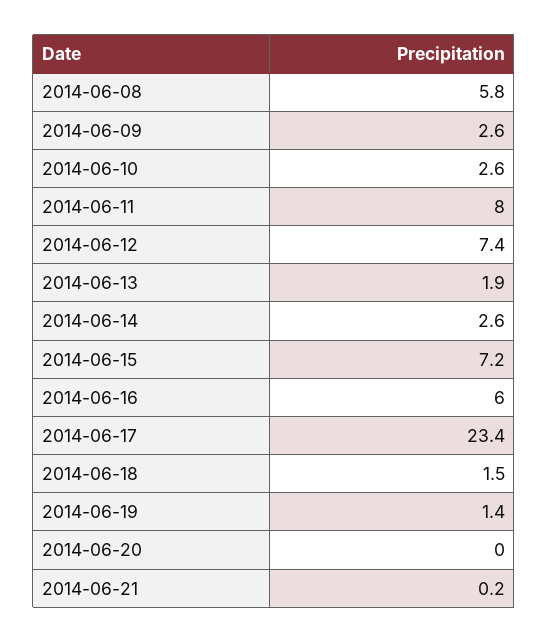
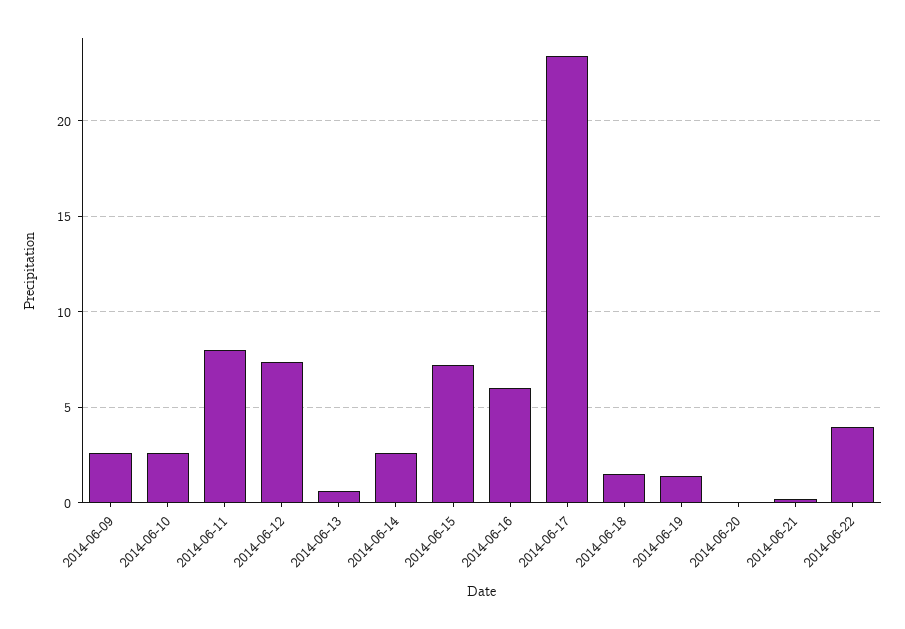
2014-06-08: 5.8 -> none
2014-06-13: 1.9 -> 0.5
2014-06-22: none -> 4

